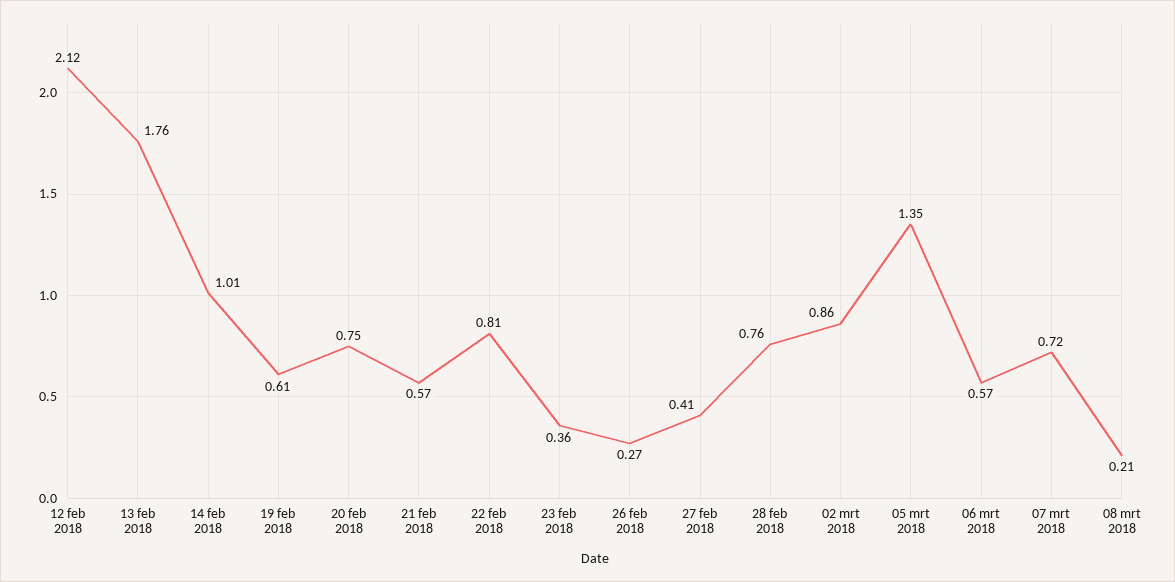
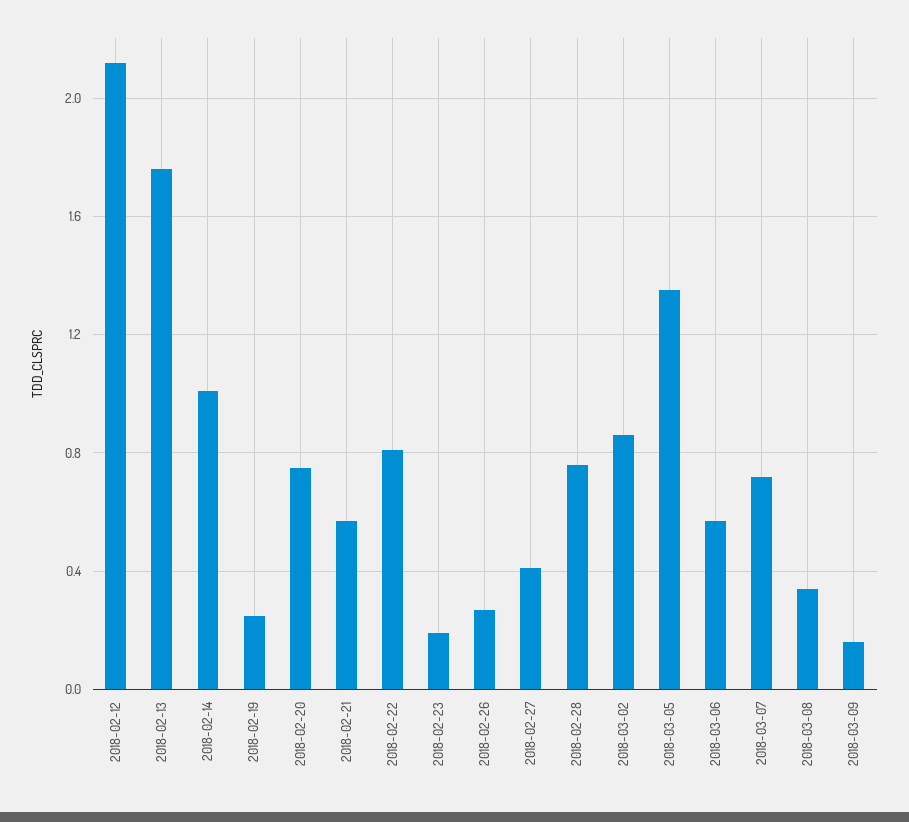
19 feb 2018: 0.61 -> 0.25
23 feb 2018: 0.36 -> 0.2
08 mrt 2018: 0.21 -> 0.35
2018-03-09: none -> 0.15

